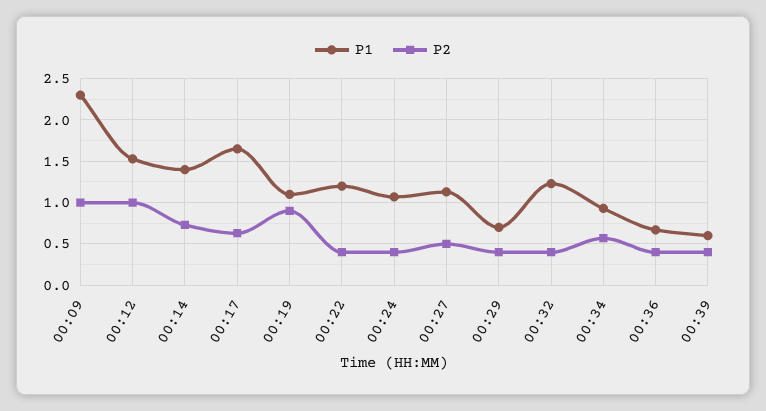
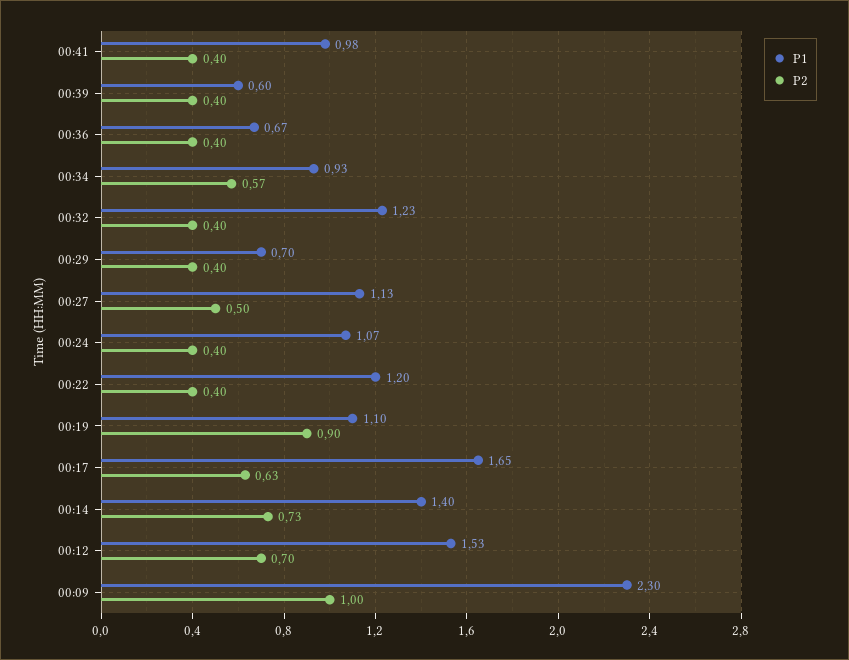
P2, 00:12: 1 -> 0.7
P1, 00:41: none -> 0.98
P2, 00:41: none -> 0.4

